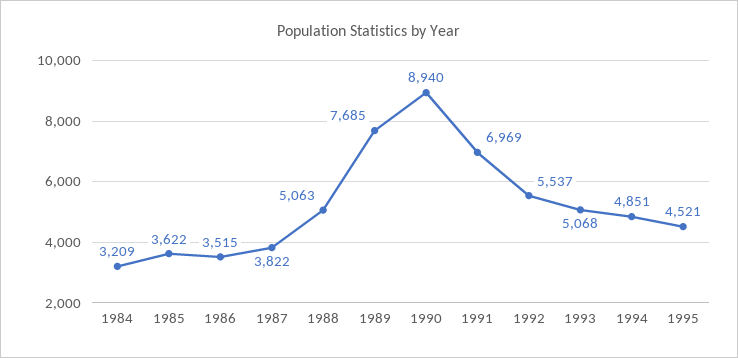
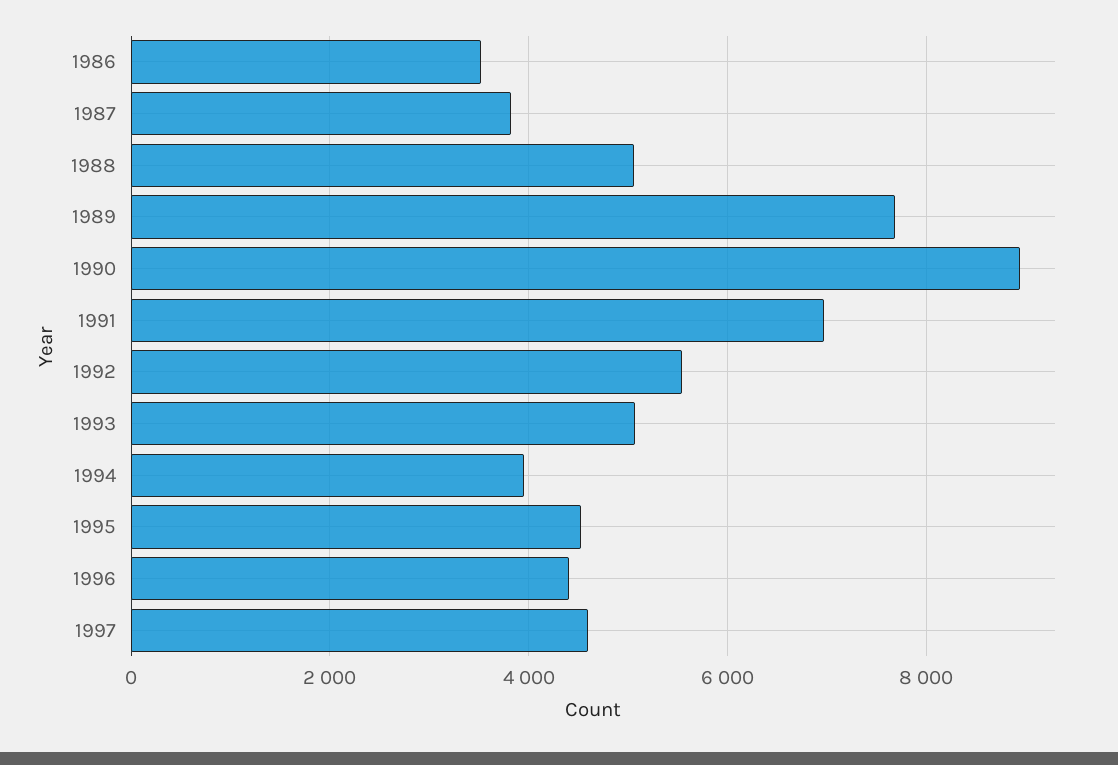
1984: 3209 -> none
1985: 3622 -> none
1994: 4851 -> 4000
1996: none -> 4400
1997: none -> 4600

